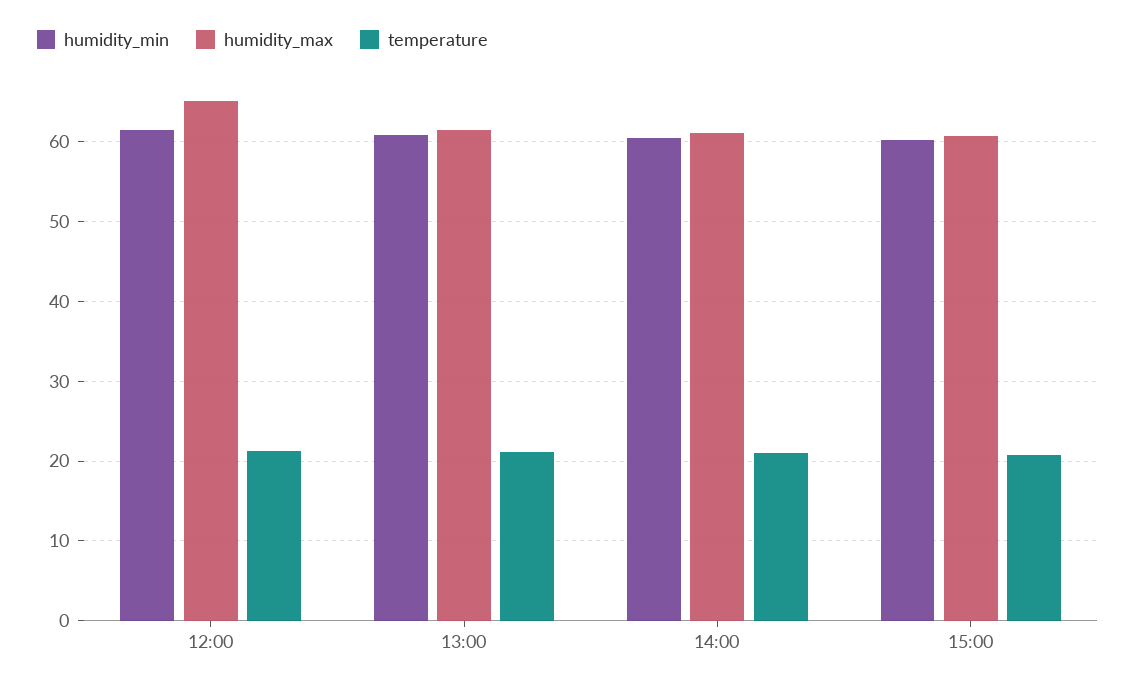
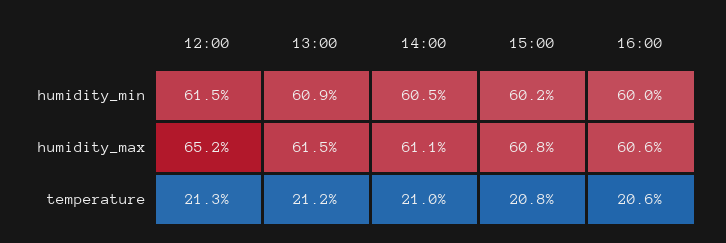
humidity_min, 16:00: none -> 60
humidity_max, 16:00: none -> 60.6
temperature, 16:00: none -> 20.6

